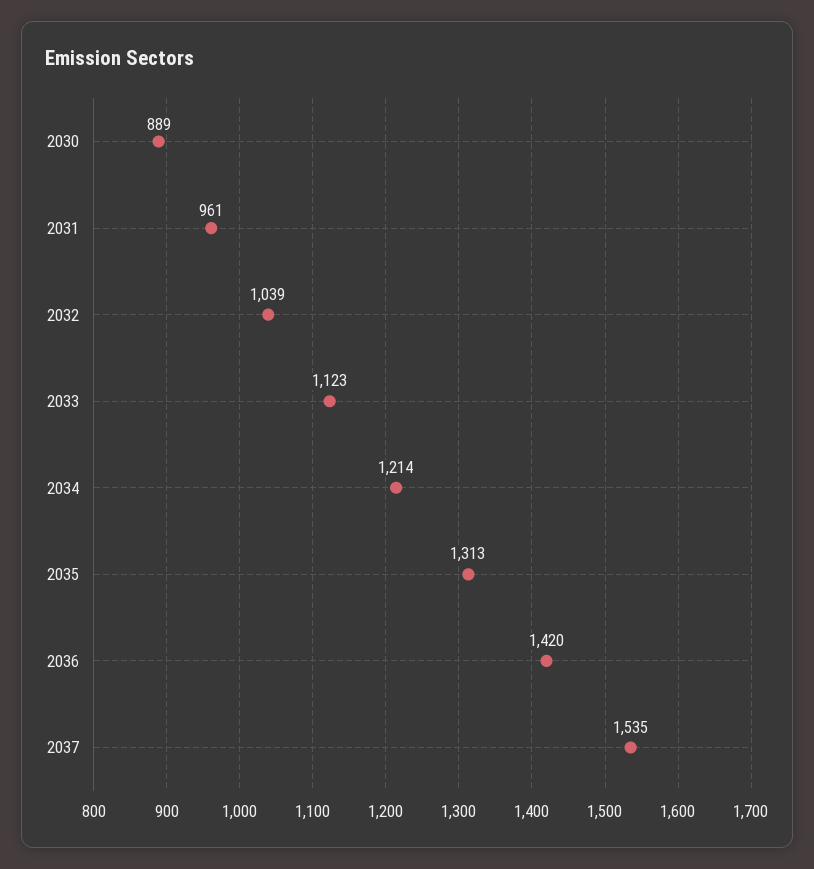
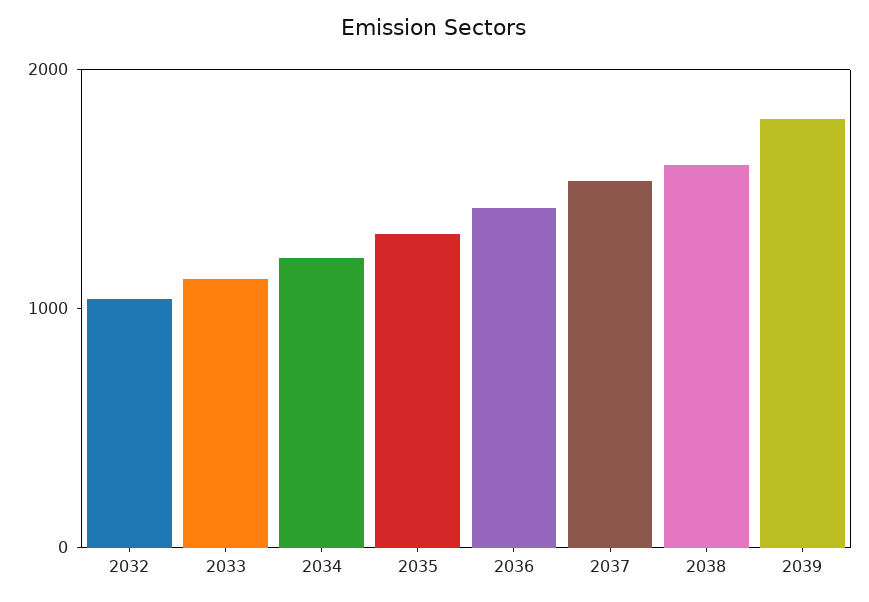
2030: 889 -> none
2031: 961 -> none
2038: none -> 1600
2039: none -> 1800

